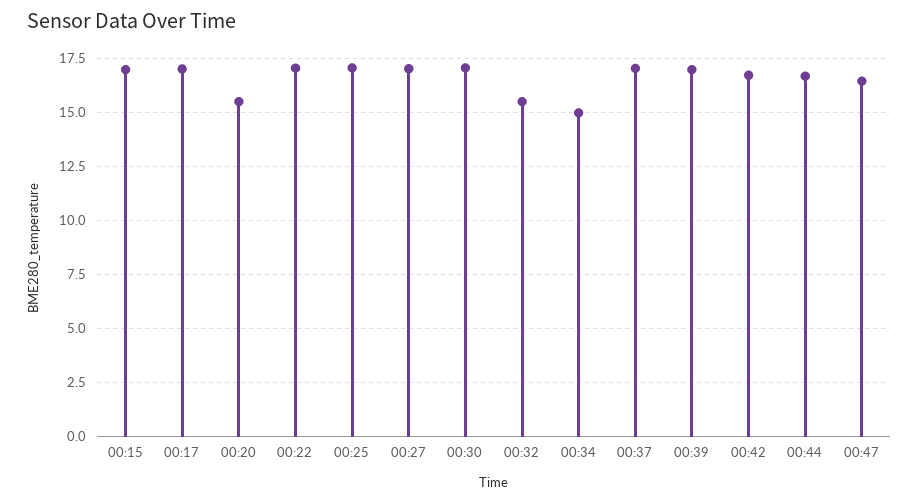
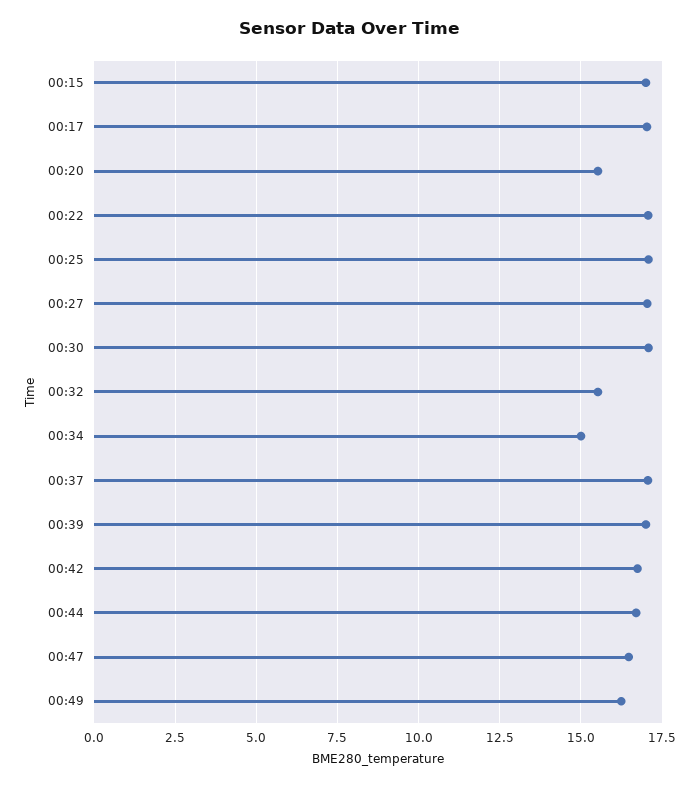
00:49: none -> 16.25

